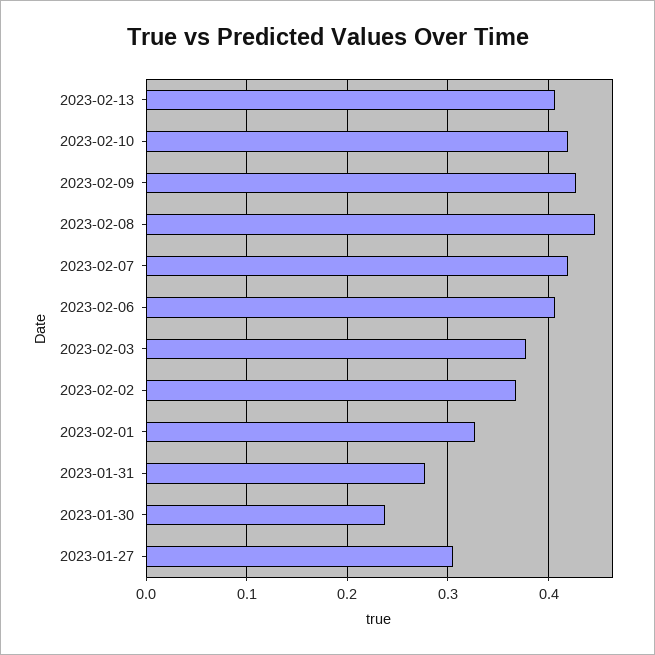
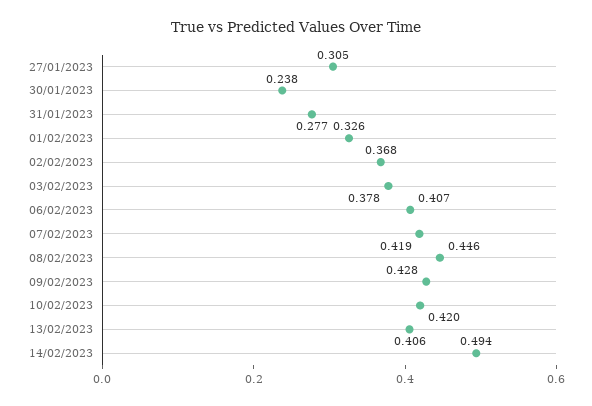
14/02/2023: none -> 0.494

